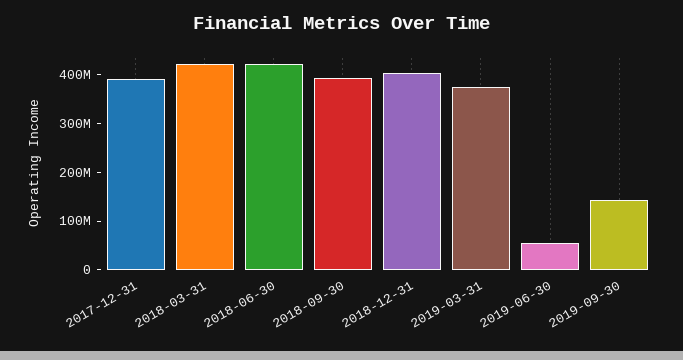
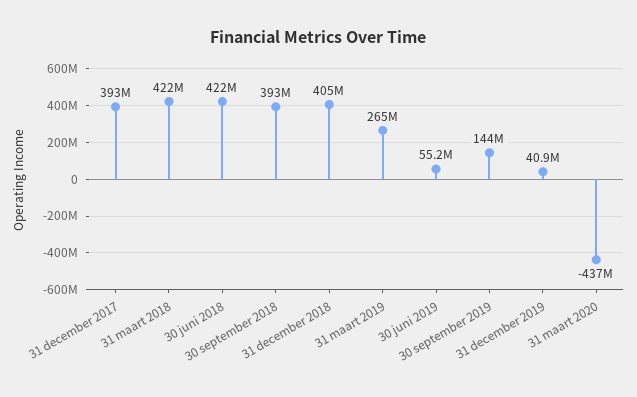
2019-03-31: 380000000 -> 265000000
31 december 2019: none -> 40900000
31 maart 2020: none -> -437000000

